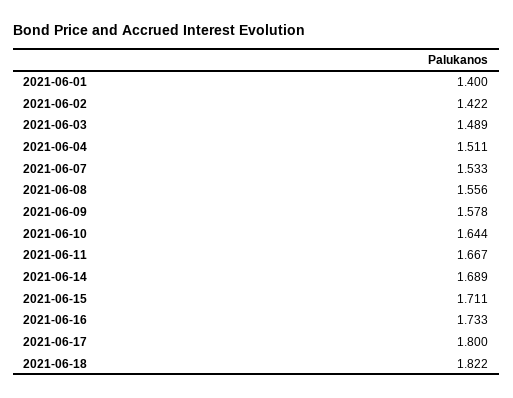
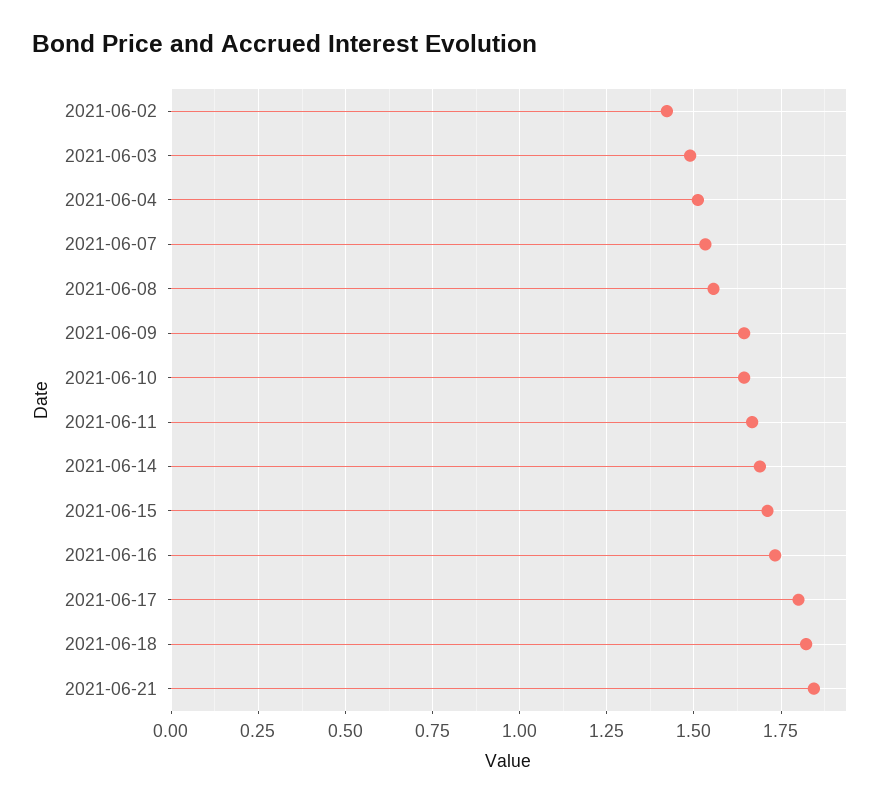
2021-06-01: 1.4 -> none
2021-06-09: 1.578 -> 1.65
2021-06-21: none -> 1.85

